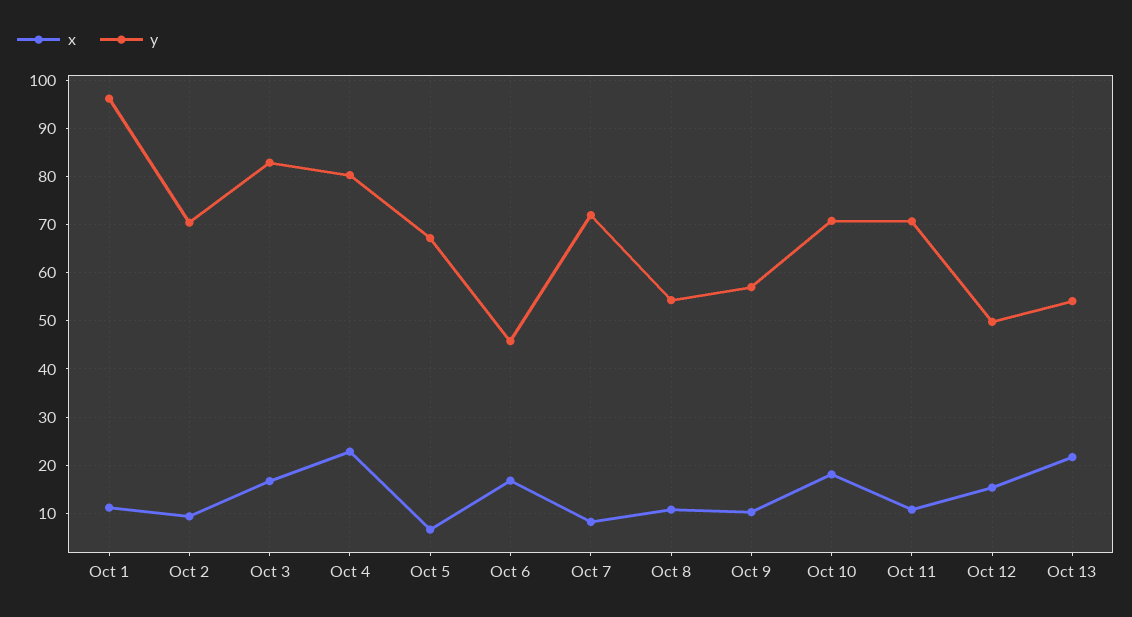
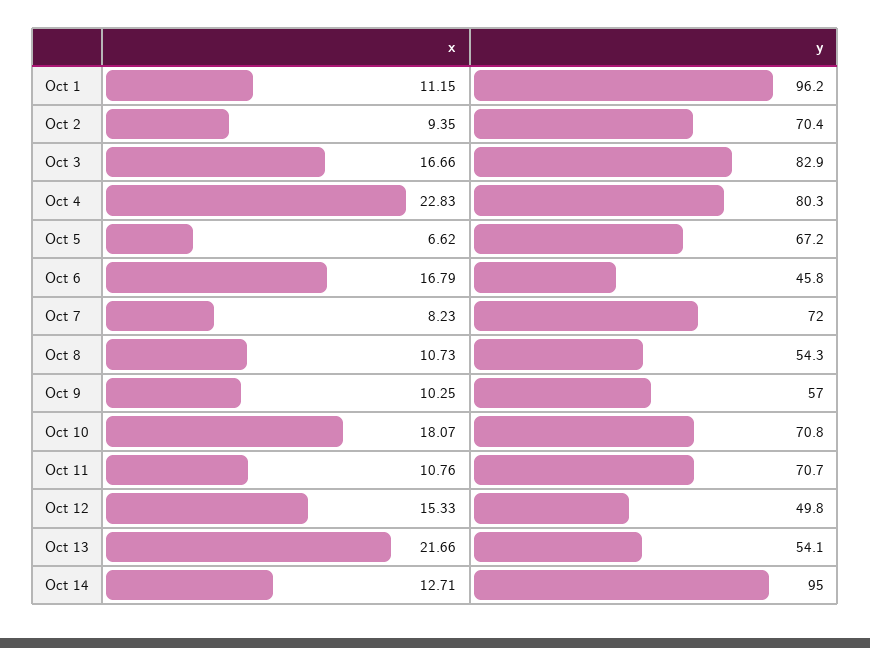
x, Oct 14: none -> 12.71
y, Oct 14: none -> 95

